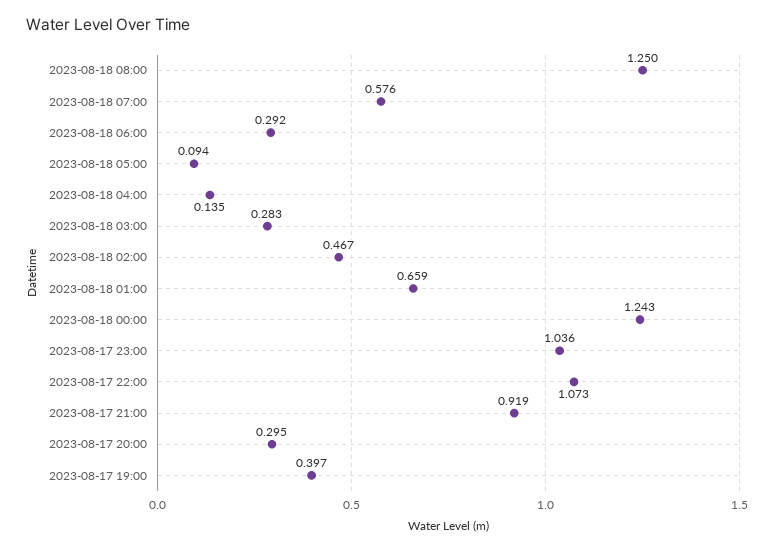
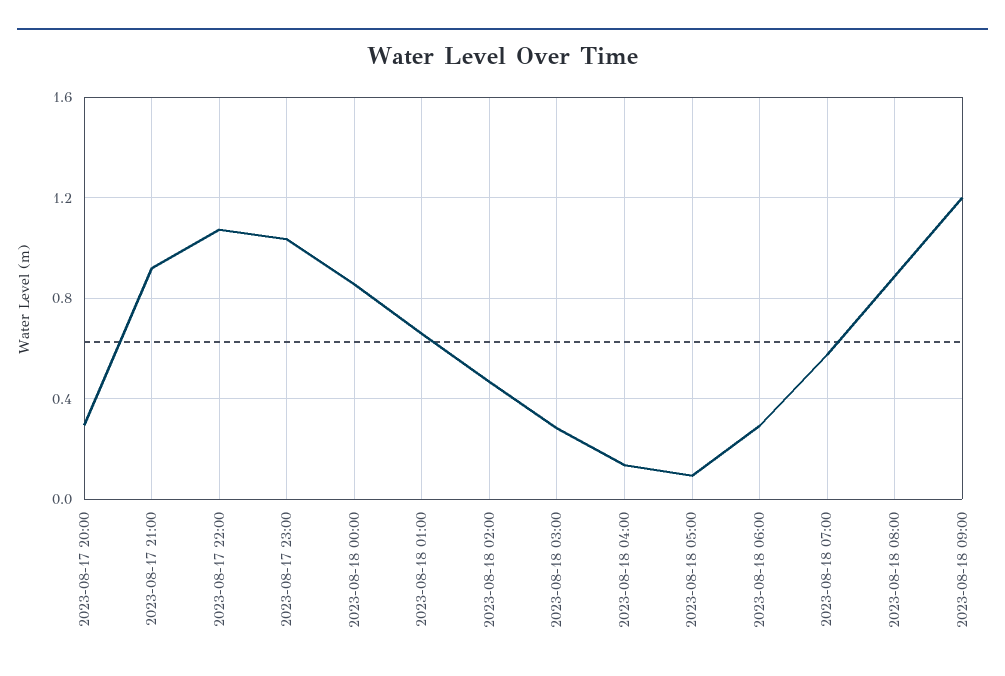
2023-08-18 08:00: 1.25 -> 0.9
2023-08-18 00:00: 1.243 -> 0.85
2023-08-17 19:00: 0.397 -> none
2023-08-18 09:00: none -> 1.2

